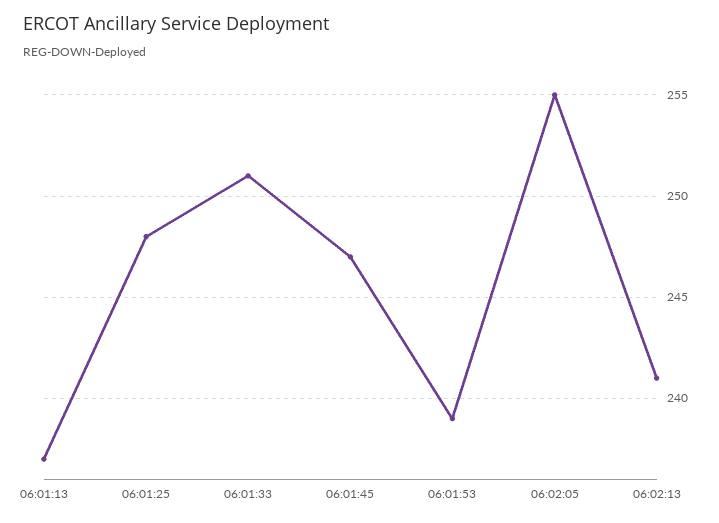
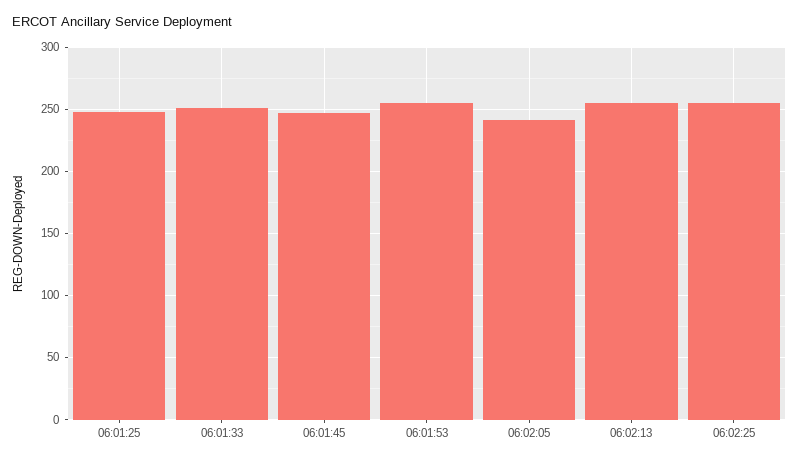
06:01:13: 237 -> none
06:01:53: 239 -> 255
06:02:05: 255 -> 240
06:02:13: 241 -> 255
06:02:25: none -> 255

